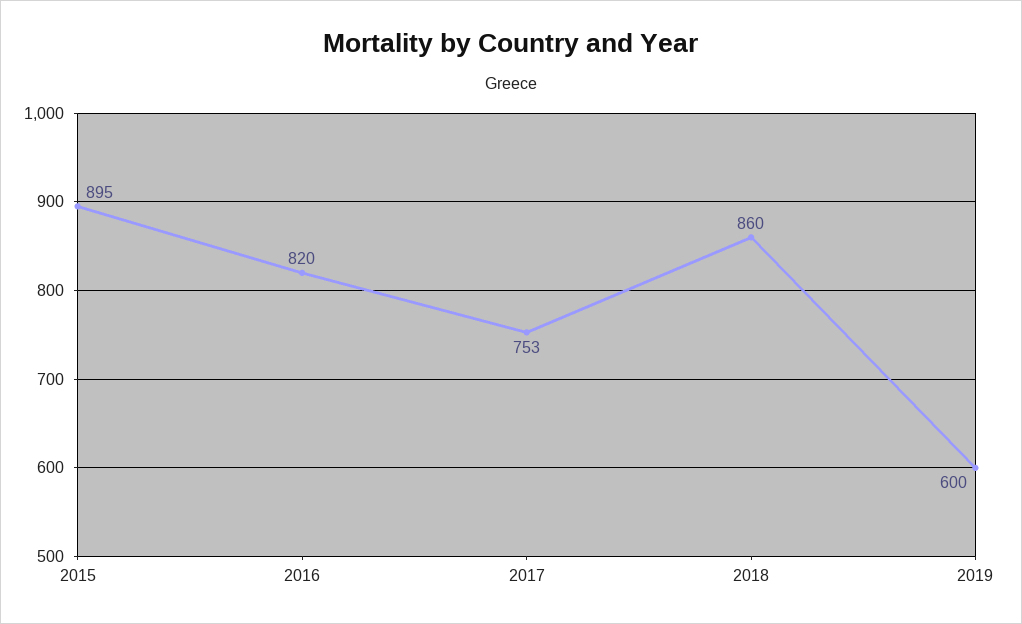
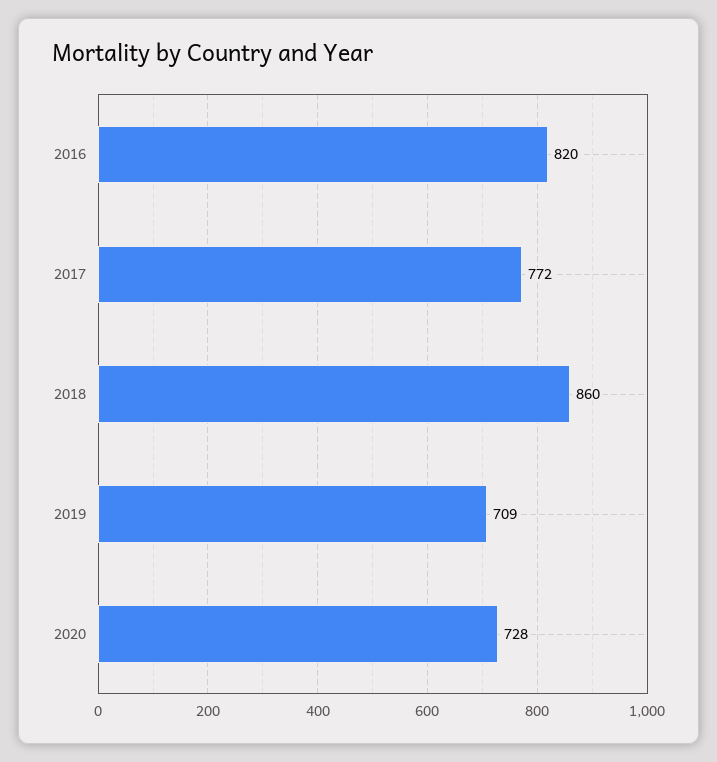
2015: 895 -> none
2017: 753 -> 772
2019: 600 -> 709
2020: none -> 728

